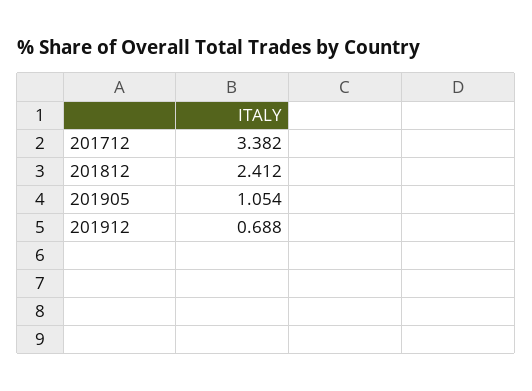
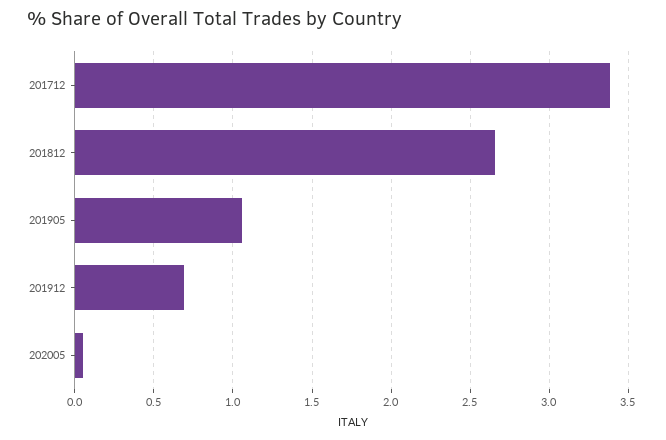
201812: 2.412 -> 2.65
202005: none -> 0.05

